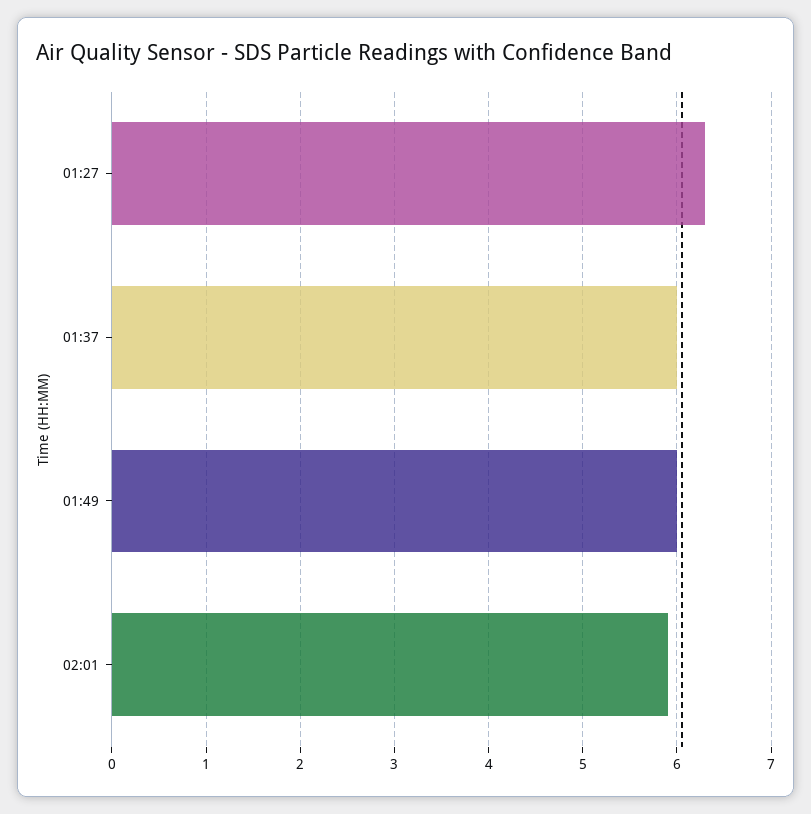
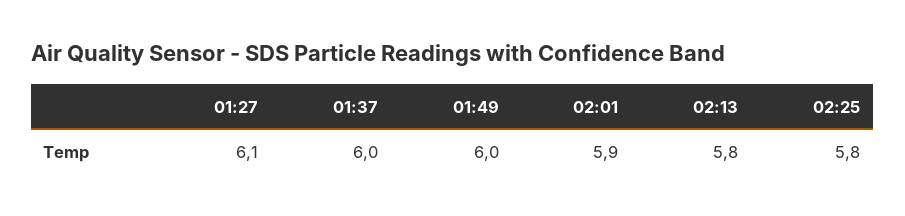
01:27: 6.3 -> 6.1
02:13: none -> 5.8
02:25: none -> 5.8

